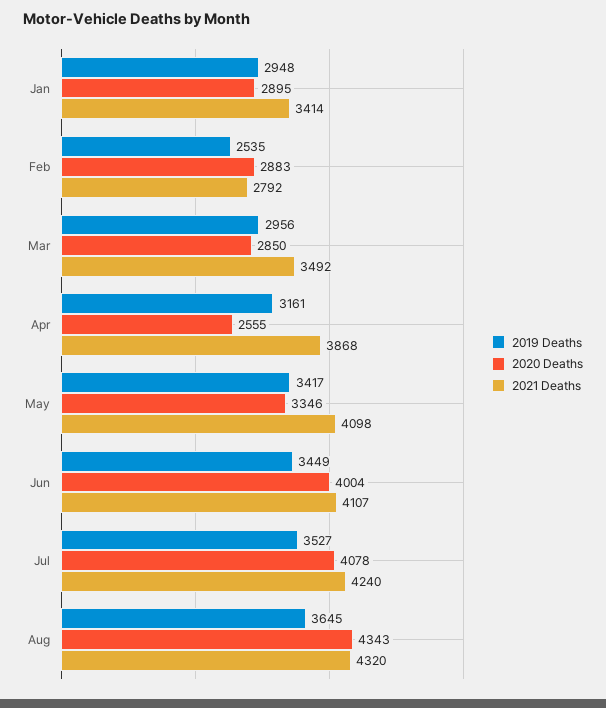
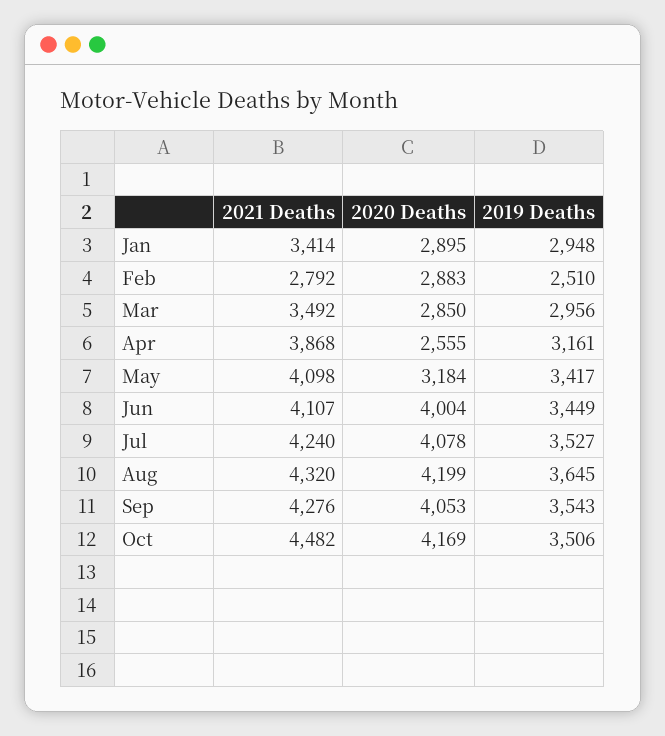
2019 Deaths, Feb: 2535 -> 2510
2020 Deaths, May: 3346 -> 3184
2020 Deaths, Aug: 4343 -> 4199
2021 Deaths, Sep: none -> 4276
2020 Deaths, Sep: none -> 4053
2019 Deaths, Sep: none -> 3543
2021 Deaths, Oct: none -> 4482
2020 Deaths, Oct: none -> 4169
2019 Deaths, Oct: none -> 3506

